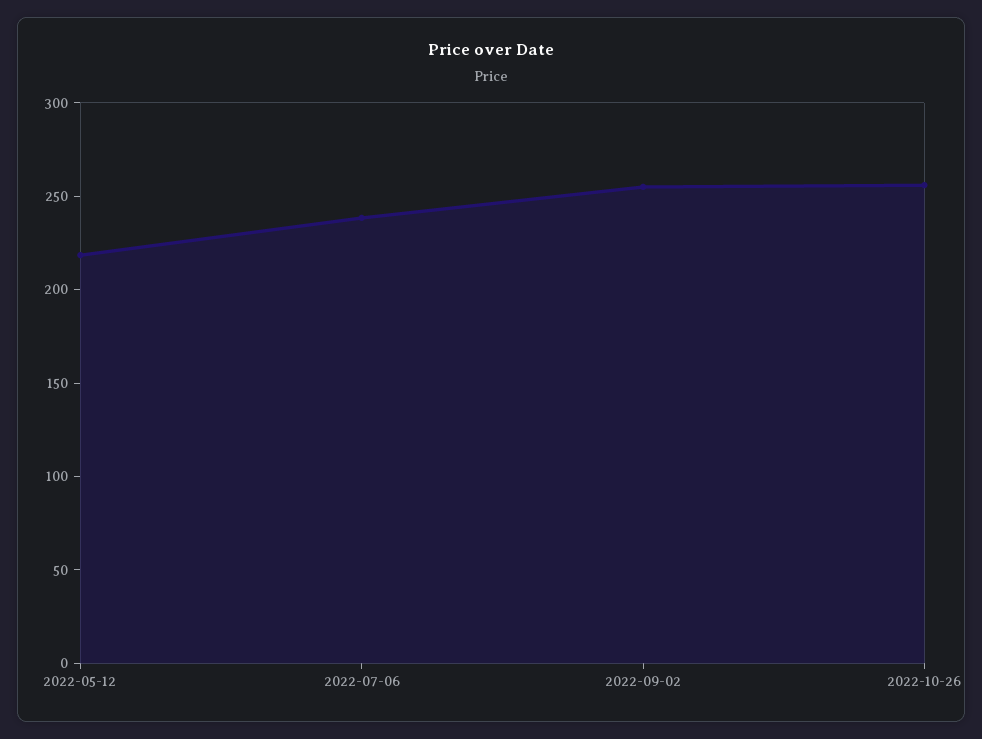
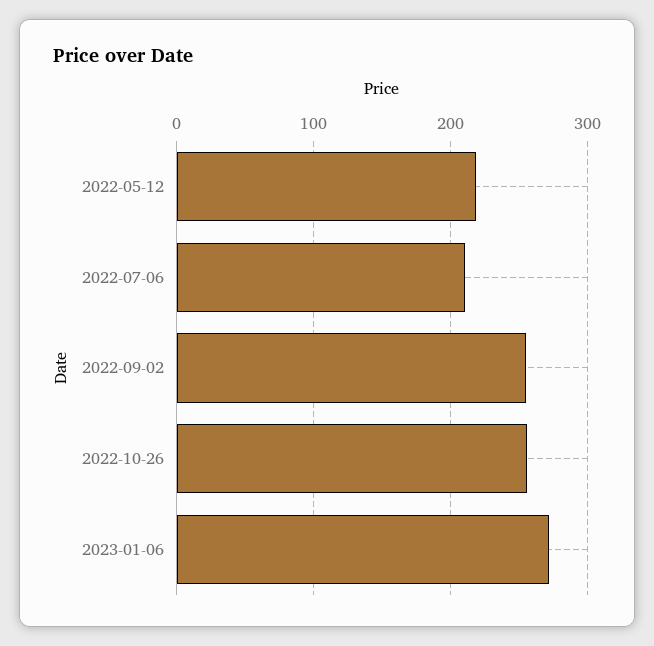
2022-07-06: 240 -> 210
2023-01-06: none -> 270

